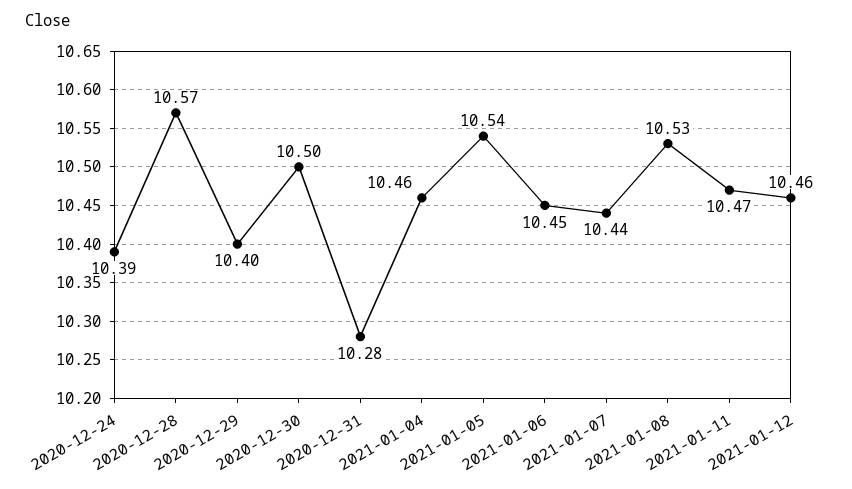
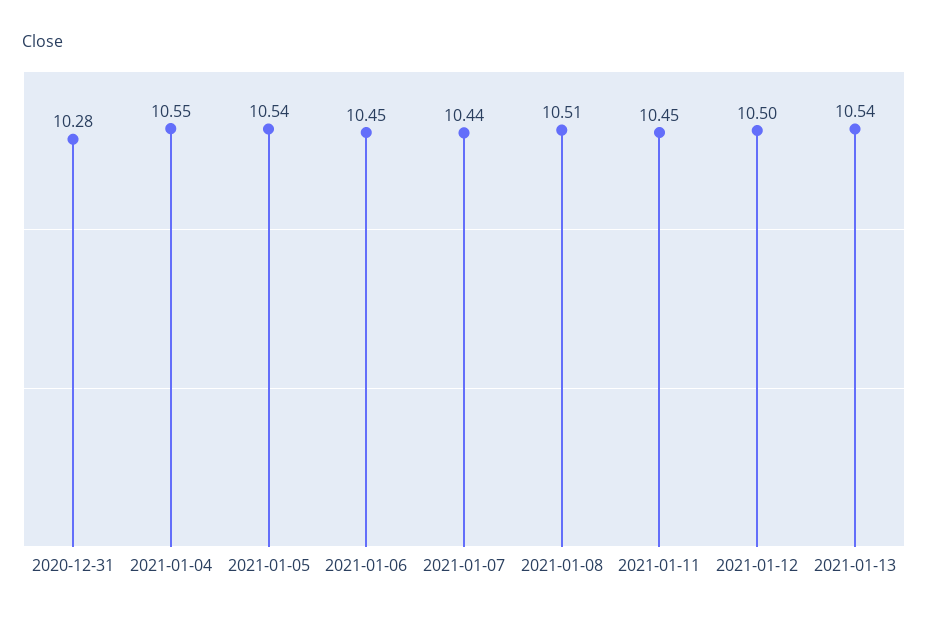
2020-12-24: 10.39 -> none
2020-12-28: 10.57 -> none
2020-12-29: 10.4 -> none
2020-12-30: 10.5 -> none
2021-01-04: 10.46 -> 10.55
2021-01-08: 10.53 -> 10.51
2021-01-11: 10.47 -> 10.45
2021-01-12: 10.46 -> 10.5
2021-01-13: none -> 10.54

